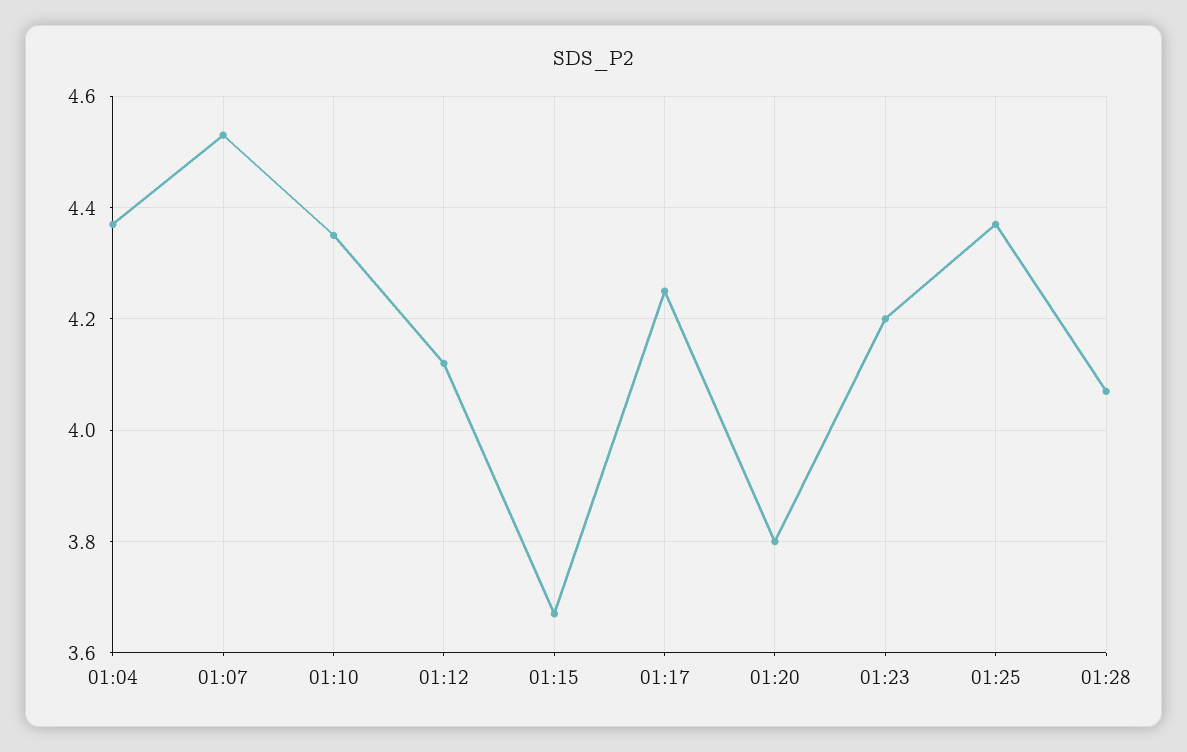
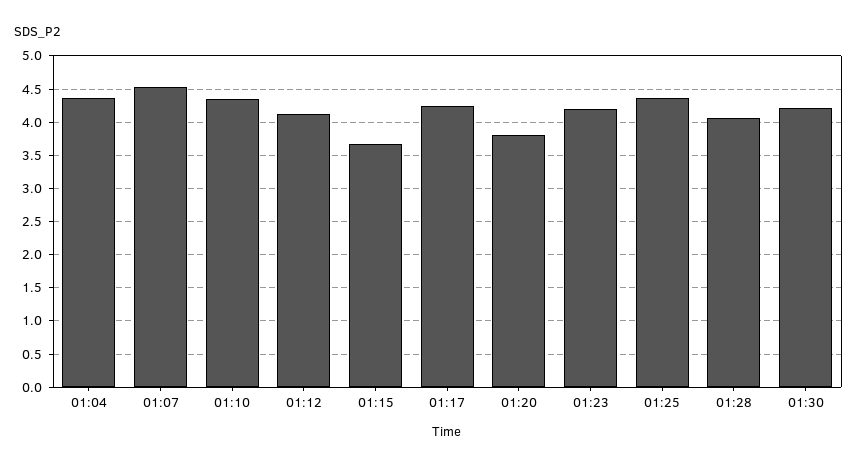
01:30: none -> 4.2

